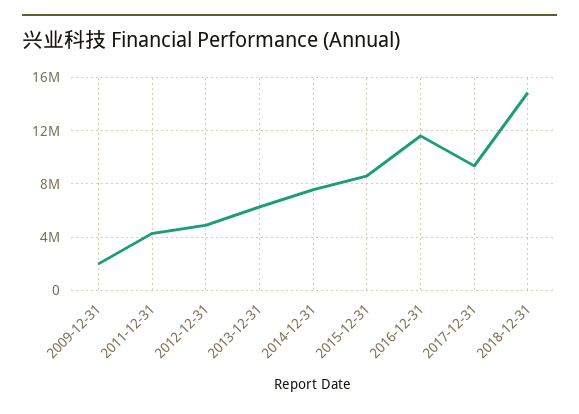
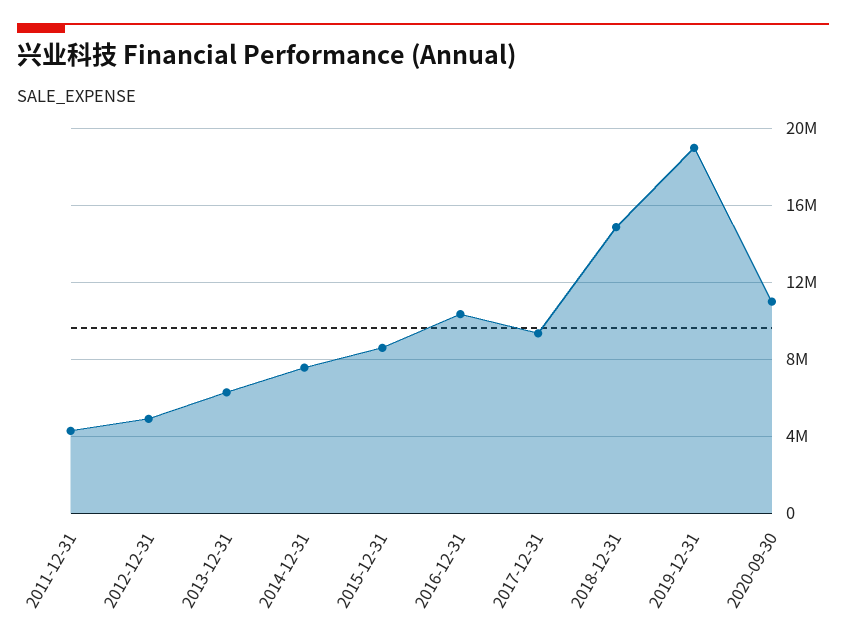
2009-12-31: 2000000 -> none
2016-12-31: 11500000 -> 10500000
2019-12-31: none -> 19000000
2020-09-30: none -> 11000000

